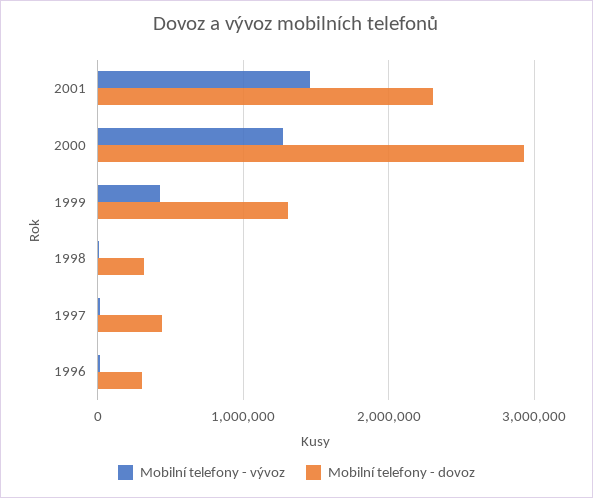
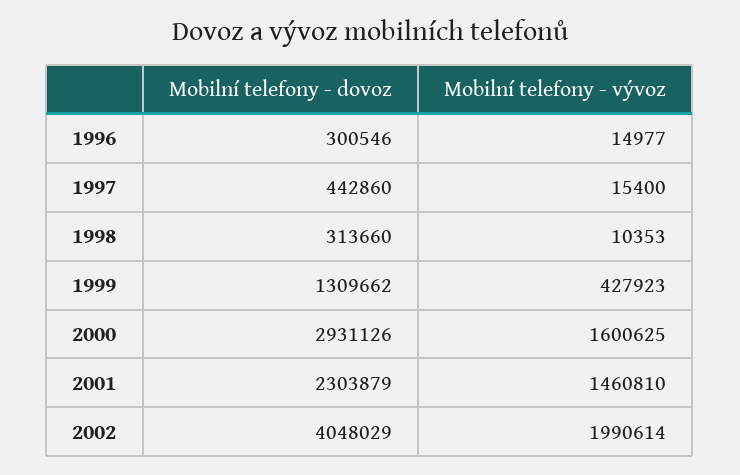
Mobilní telefony - vývoz, 2000: 1300000 -> 1600625
Mobilní telefony - dovoz, 2002: none -> 4048029
Mobilní telefony - vývoz, 2002: none -> 1990614

